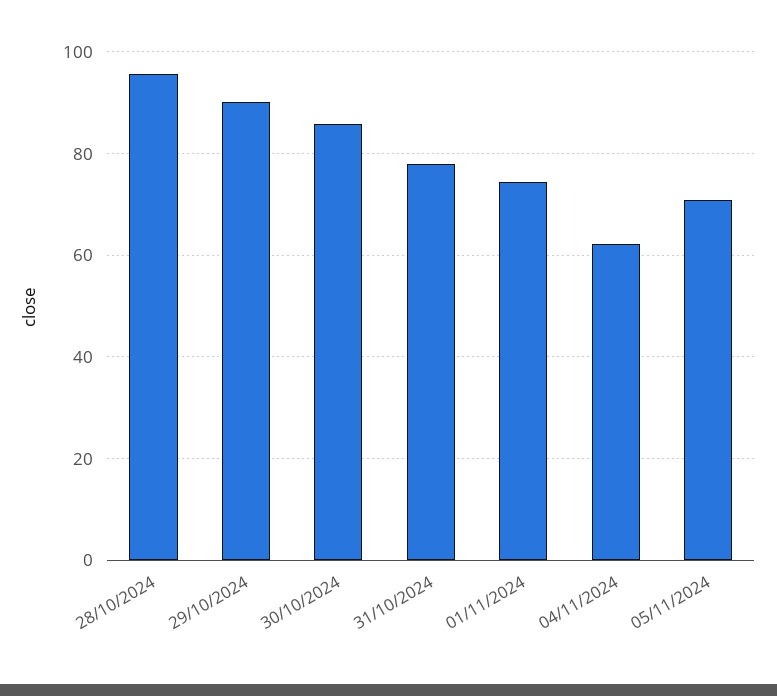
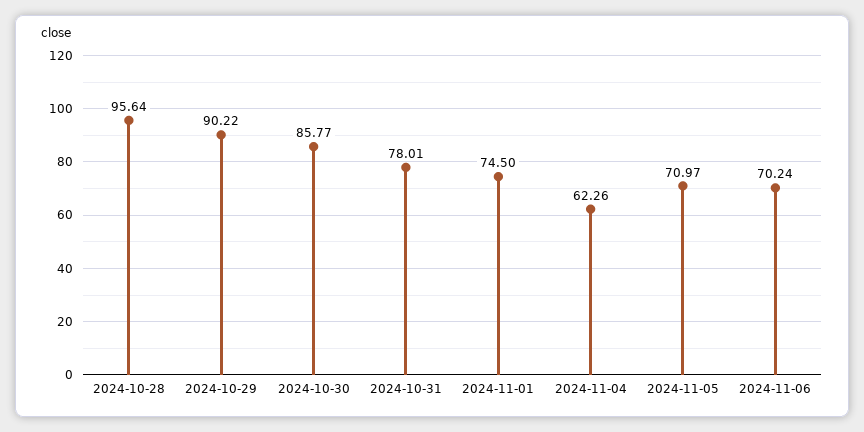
2024-11-06: none -> 70.24

